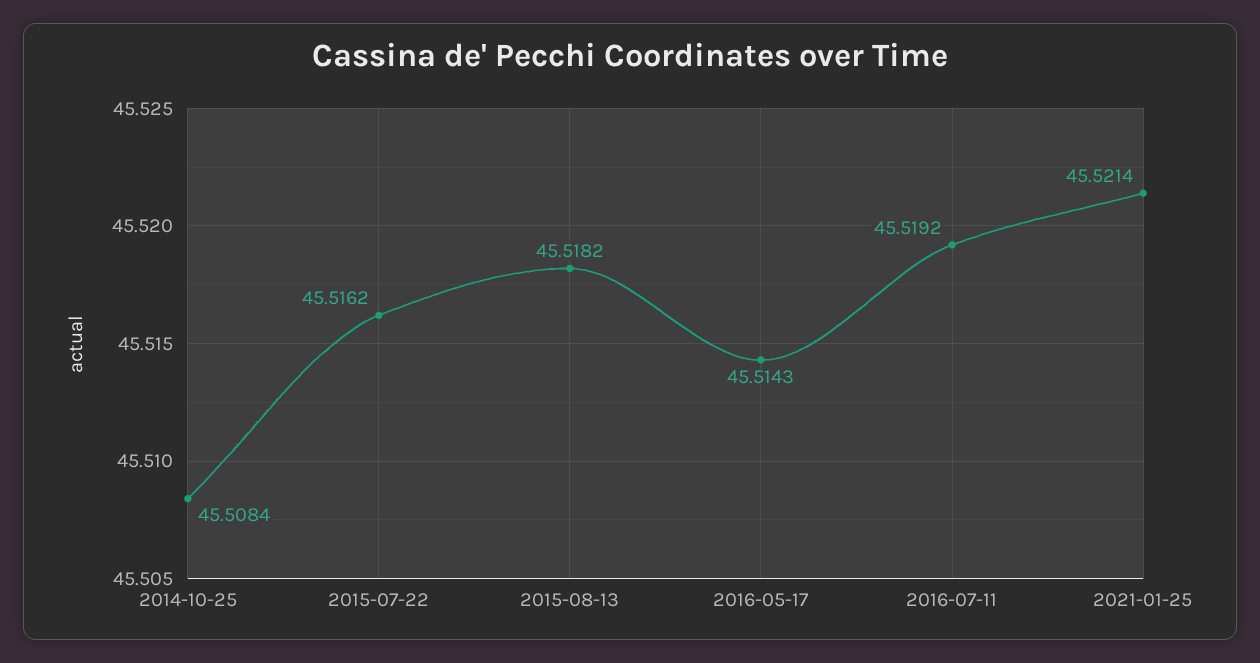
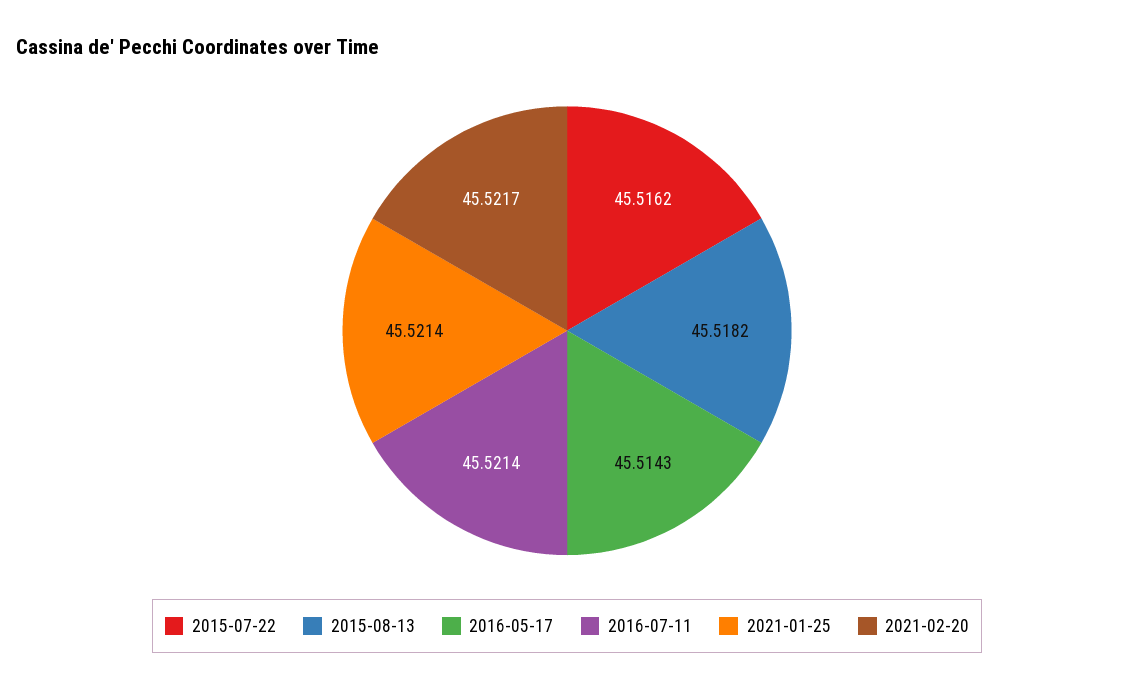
2014-10-25: 45.5084 -> none
2016-07-11: 45.5192 -> 45.5214
2021-02-20: none -> 45.5217

